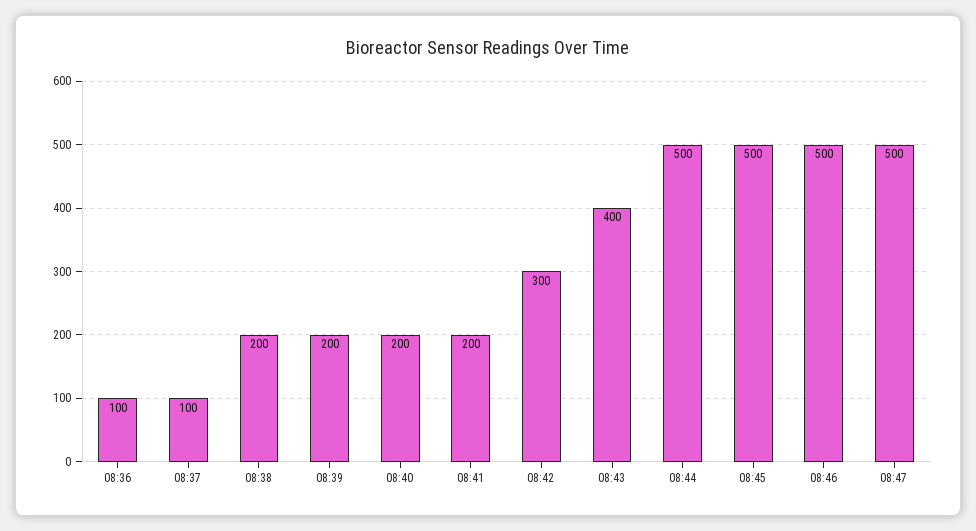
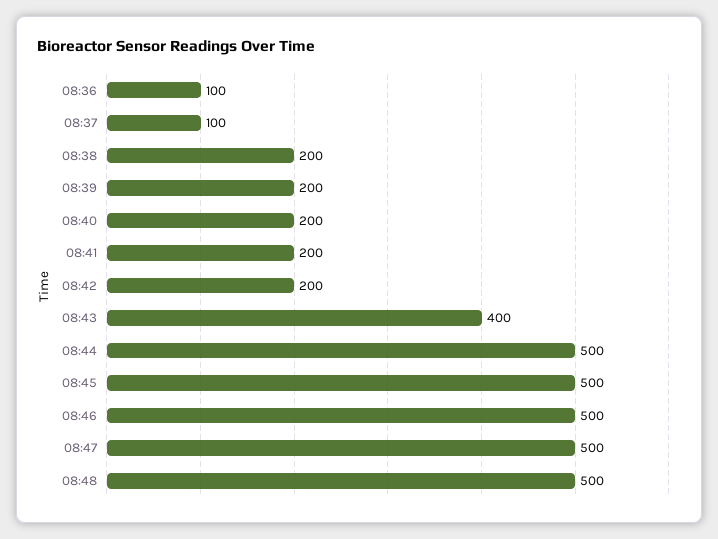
08:42: 300 -> 200
08:48: none -> 500

